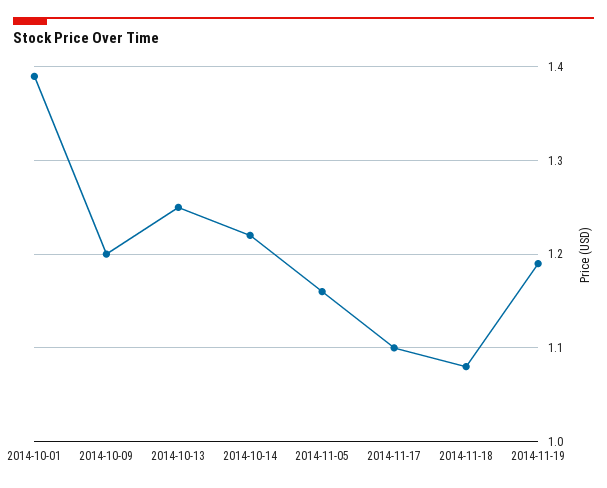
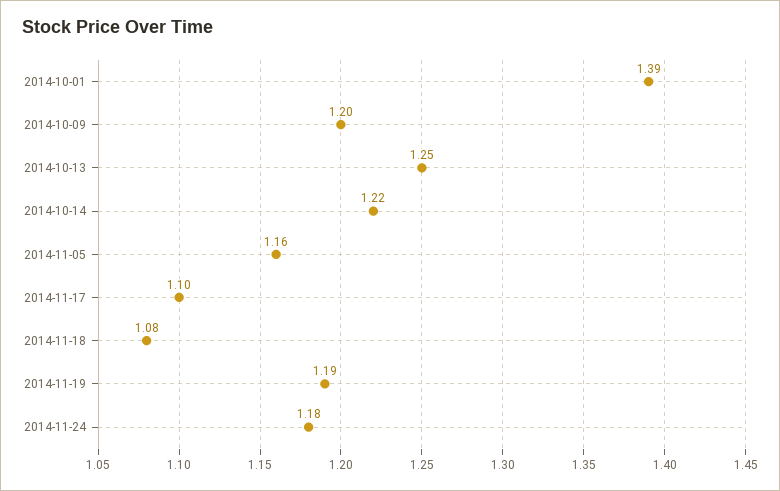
2014-11-24: none -> 1.18

